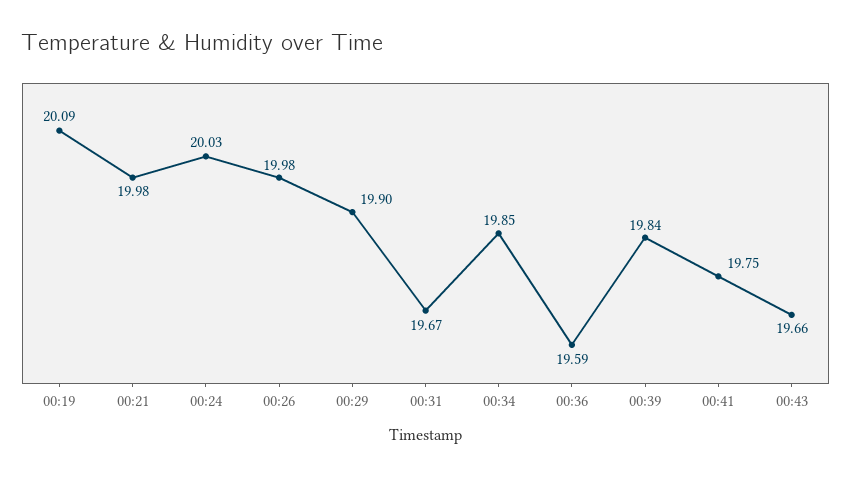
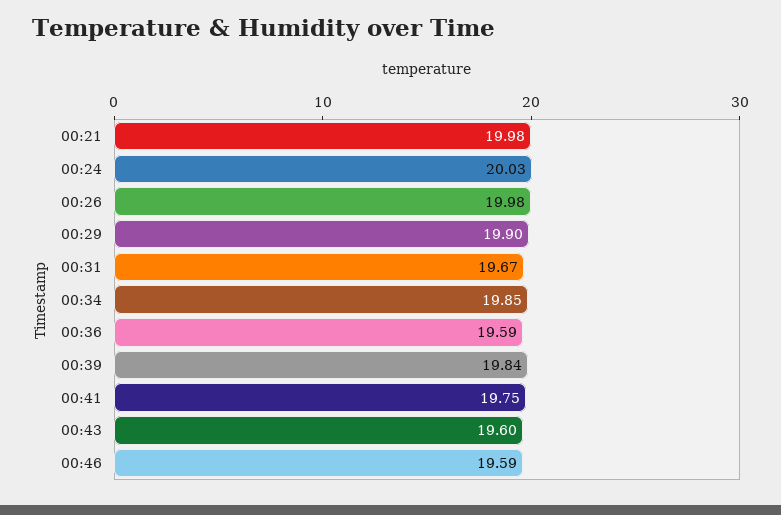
00:19: 20.09 -> none
00:43: 19.66 -> 19.6
00:46: none -> 19.59

